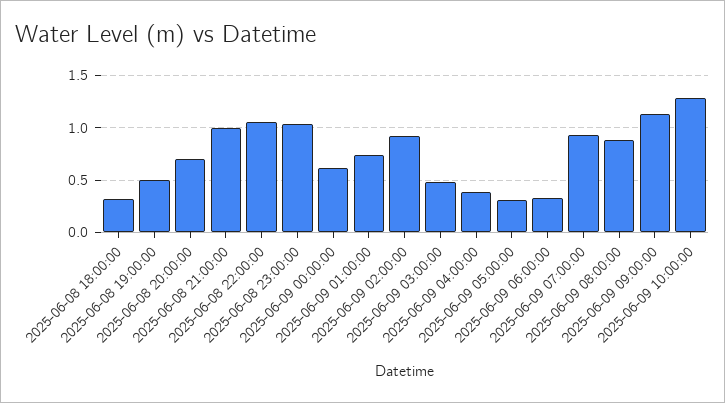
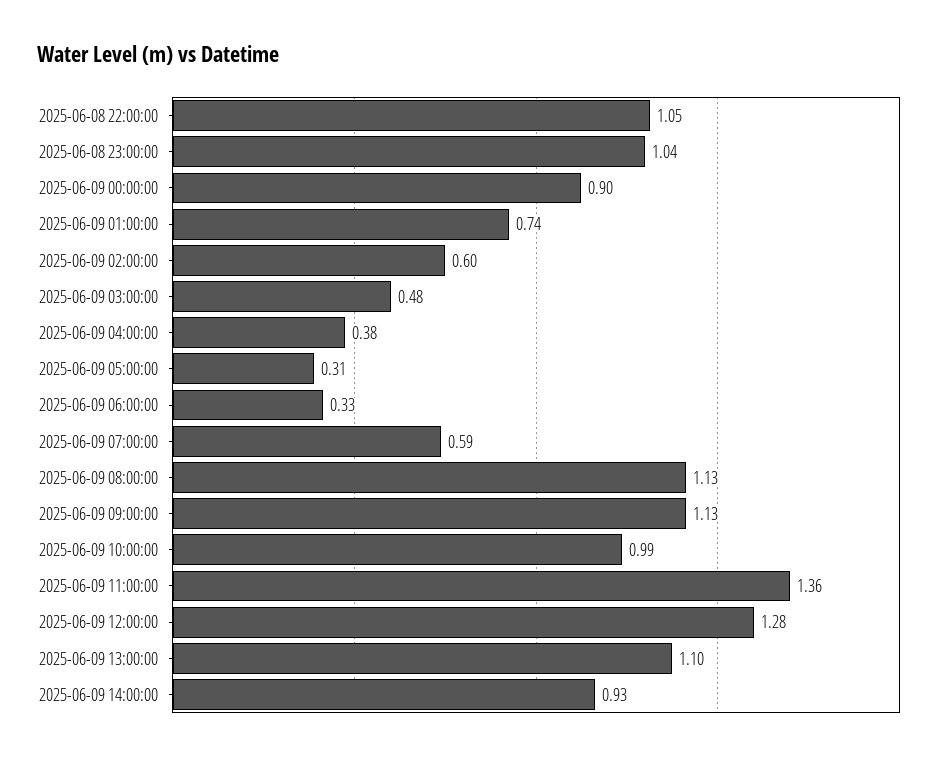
2025-06-08 18:00:00: 0.3 -> none
2025-06-08 19:00:00: 0.5 -> none
2025-06-08 20:00:00: 0.7 -> none
2025-06-08 21:00:00: 1 -> none
2025-06-09 00:00:00: 0.6 -> 0.9
2025-06-09 02:00:00: 0.9 -> 0.6
2025-06-09 07:00:00: 0.9 -> 0.59
2025-06-09 08:00:00: 0.9 -> 1.13
2025-06-09 10:00:00: 1.3 -> 0.99
2025-06-09 11:00:00: none -> 1.36
2025-06-09 12:00:00: none -> 1.28
2025-06-09 13:00:00: none -> 1.1
2025-06-09 14:00:00: none -> 0.93

